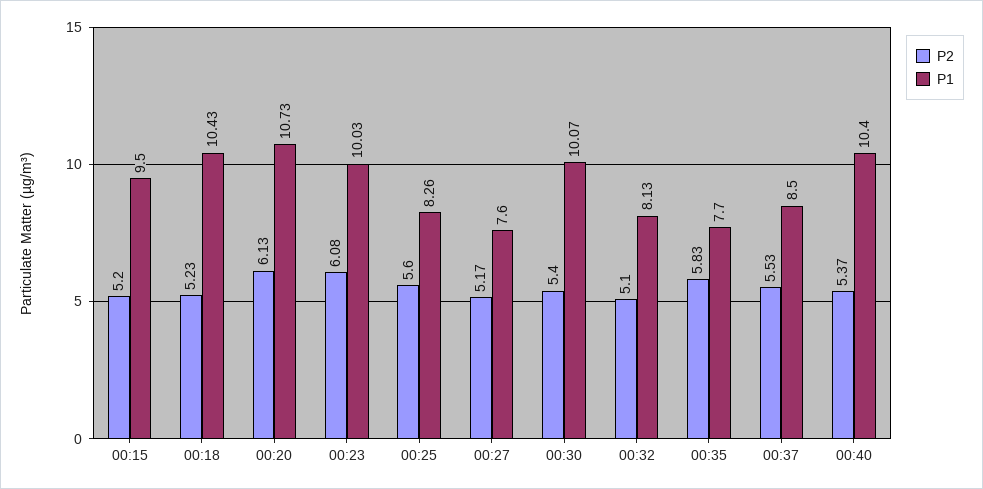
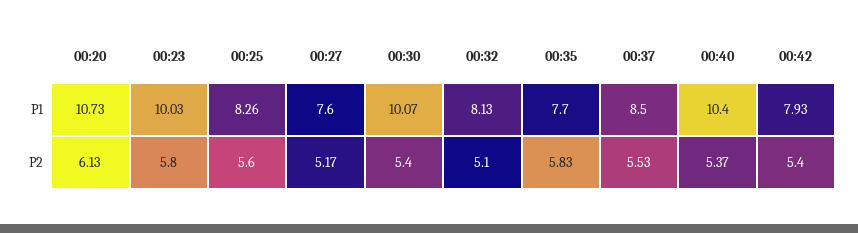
P2, 00:15: 5.2 -> none
P1, 00:15: 9.5 -> none
P2, 00:18: 5.23 -> none
P1, 00:18: 10.43 -> none
P2, 00:23: 6.08 -> 5.8
P1, 00:42: none -> 7.93
P2, 00:42: none -> 5.4

